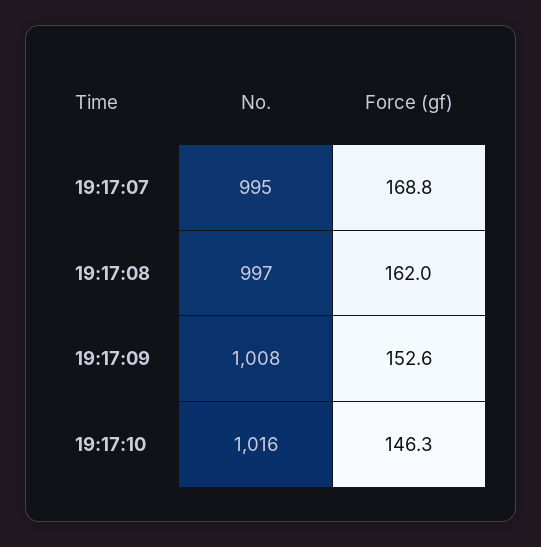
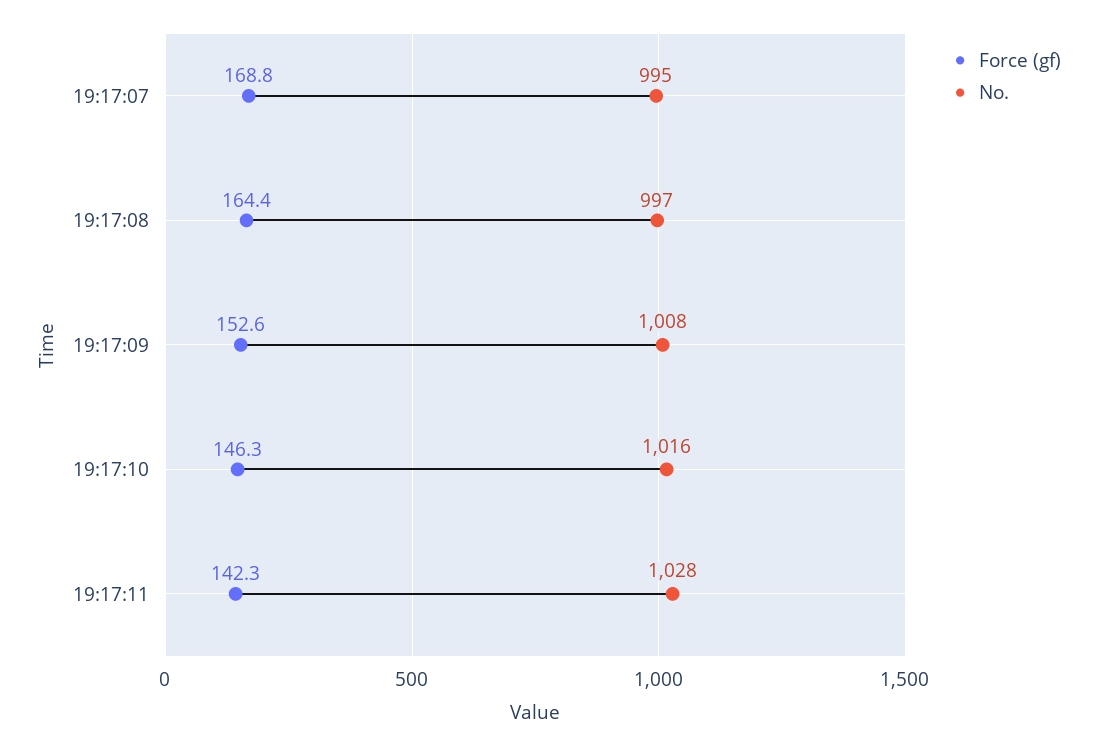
Force (gf), 19:17:08: 162 -> 164.4
Force (gf), 19:17:11: none -> 142.3
No., 19:17:11: none -> 1028

